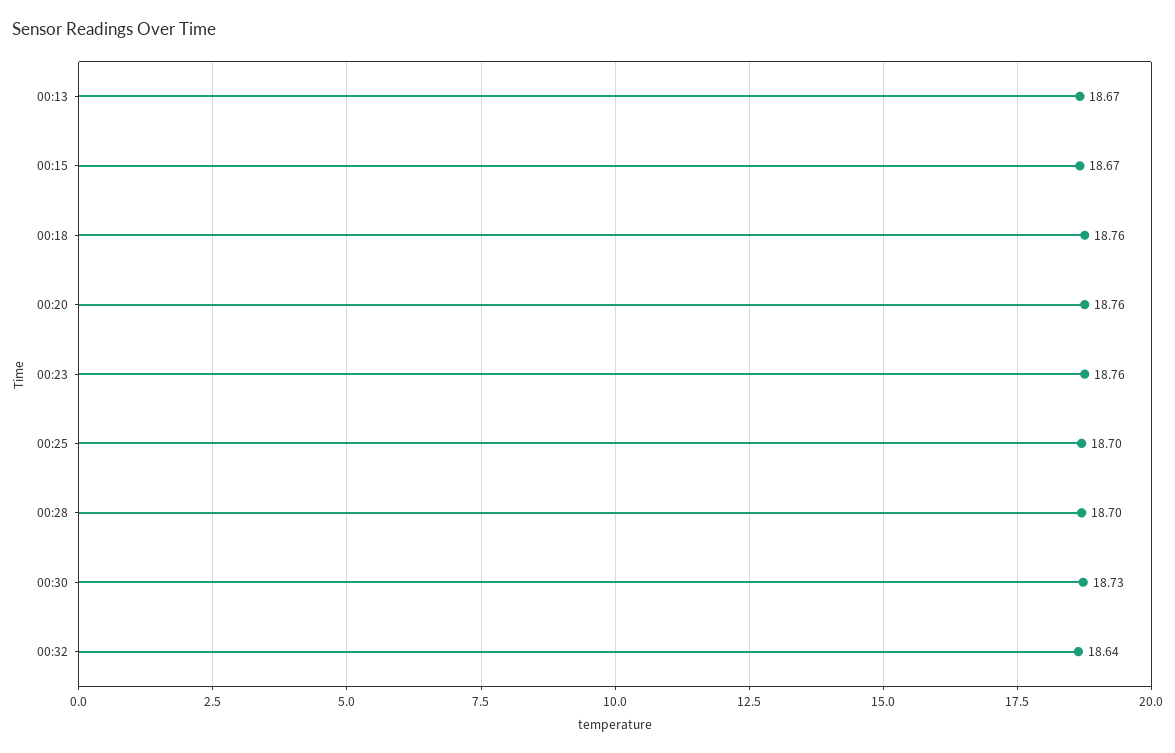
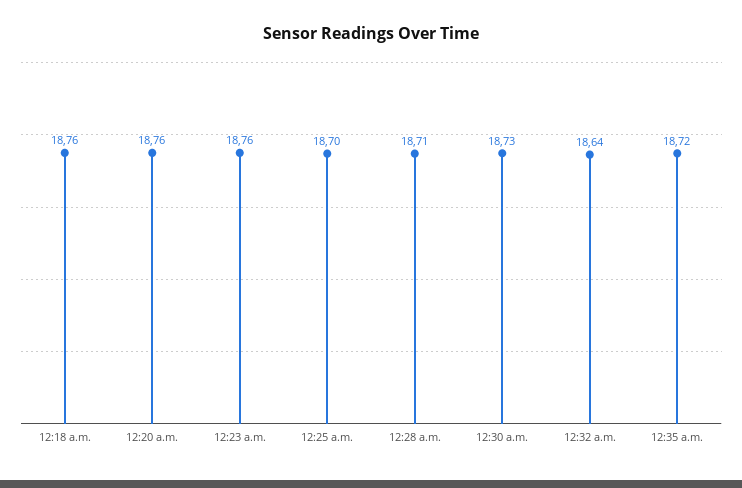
00:13: 18.67 -> none
00:15: 18.67 -> none
00:28: 18.7 -> 18.71
12:35 a.m.: none -> 18.72

